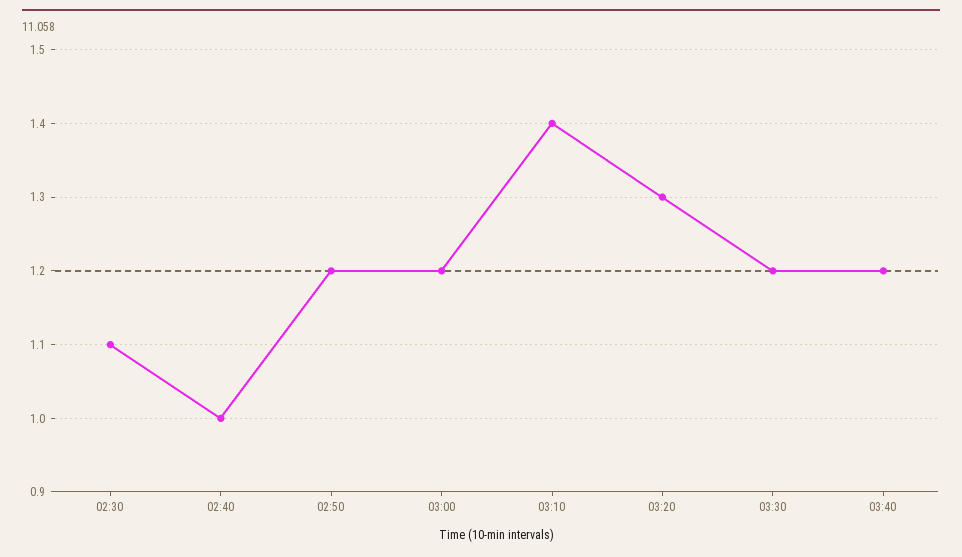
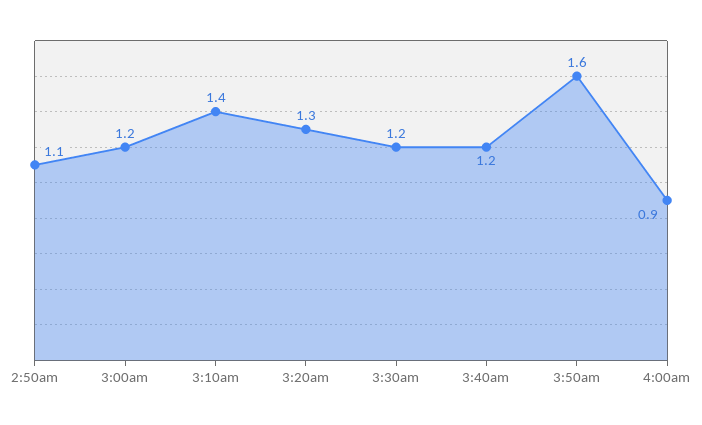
02:30: 1.1 -> none
02:40: 1 -> none
02:50: 1.2 -> 1.1
3:50am: none -> 1.6
4:00am: none -> 0.9

